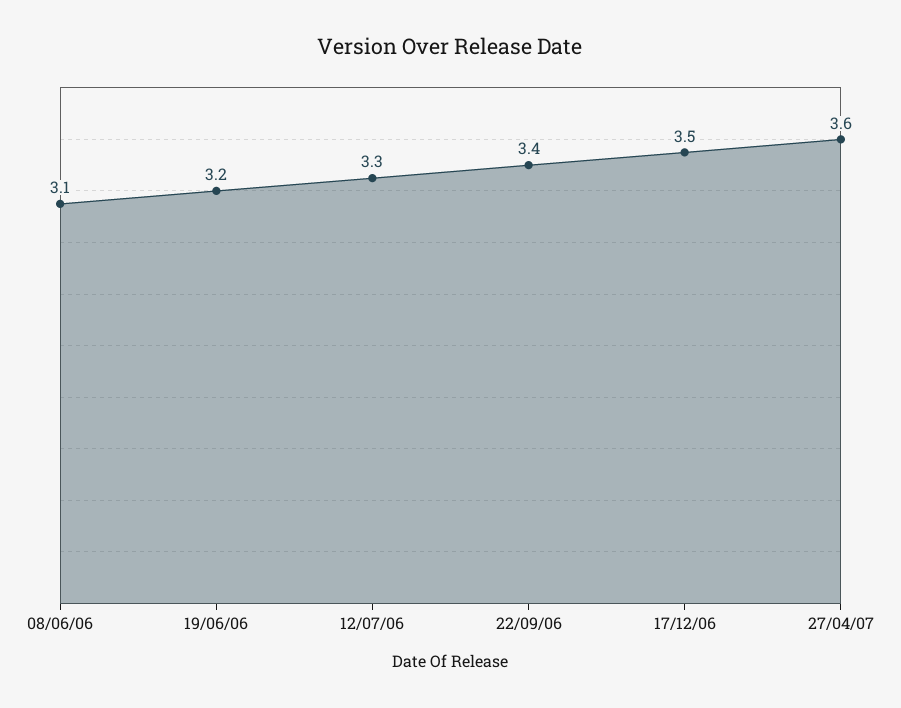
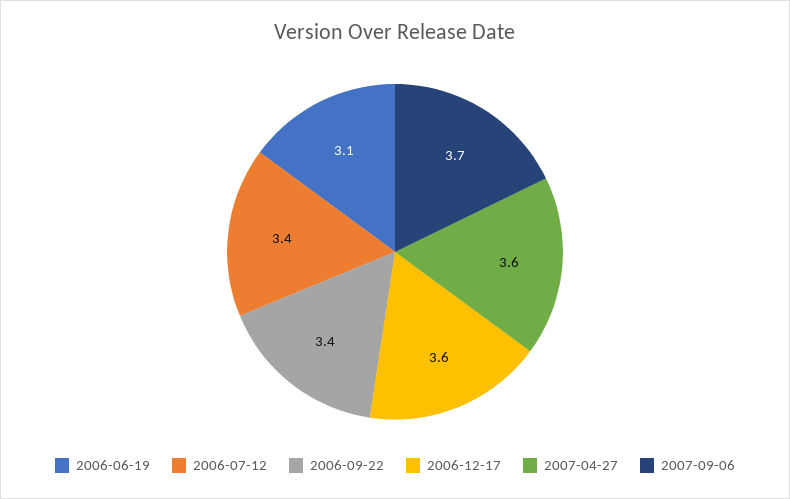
08/06/06: 3.1 -> none
19/06/06: 3.2 -> 3.1
12/07/06: 3.3 -> 3.4
17/12/06: 3.5 -> 3.6
2007-09-06: none -> 3.7

